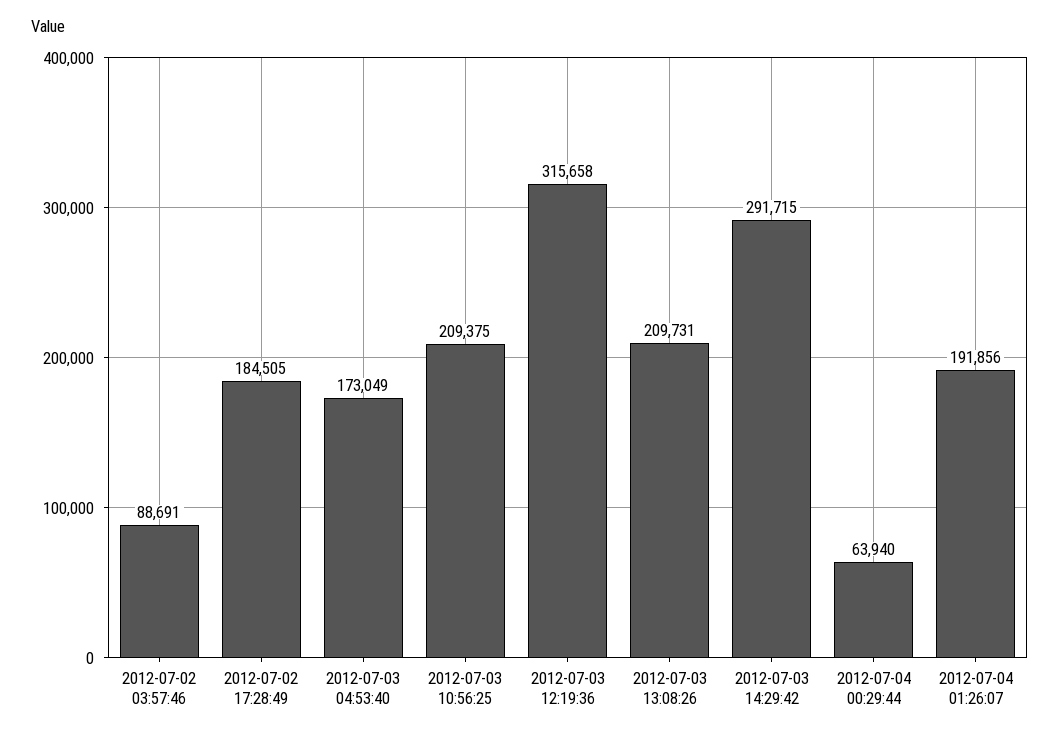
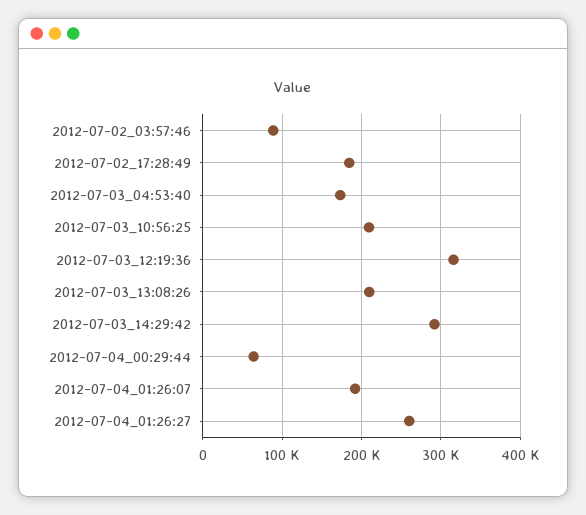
2012-07-04_01:26:27: none -> 260000

